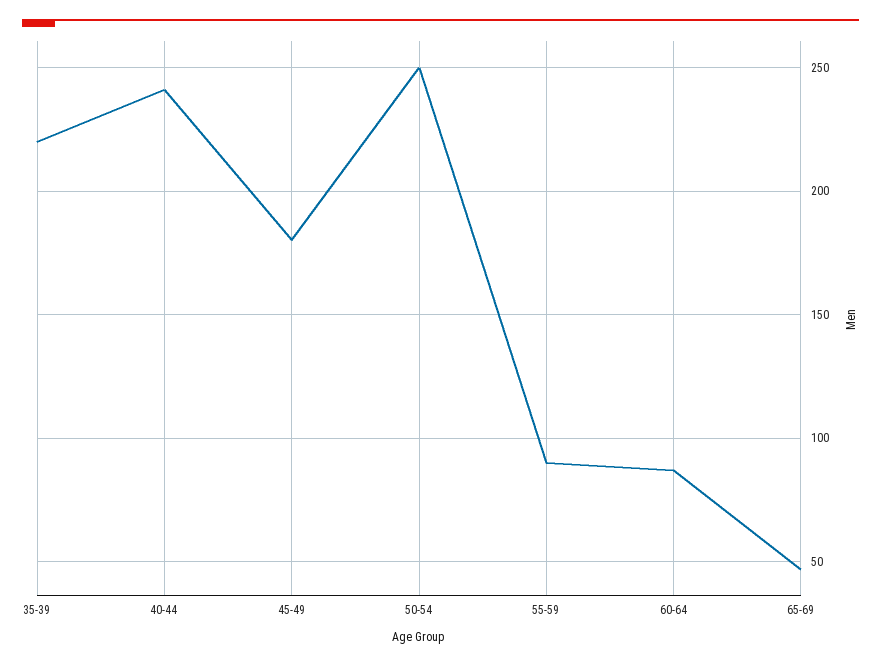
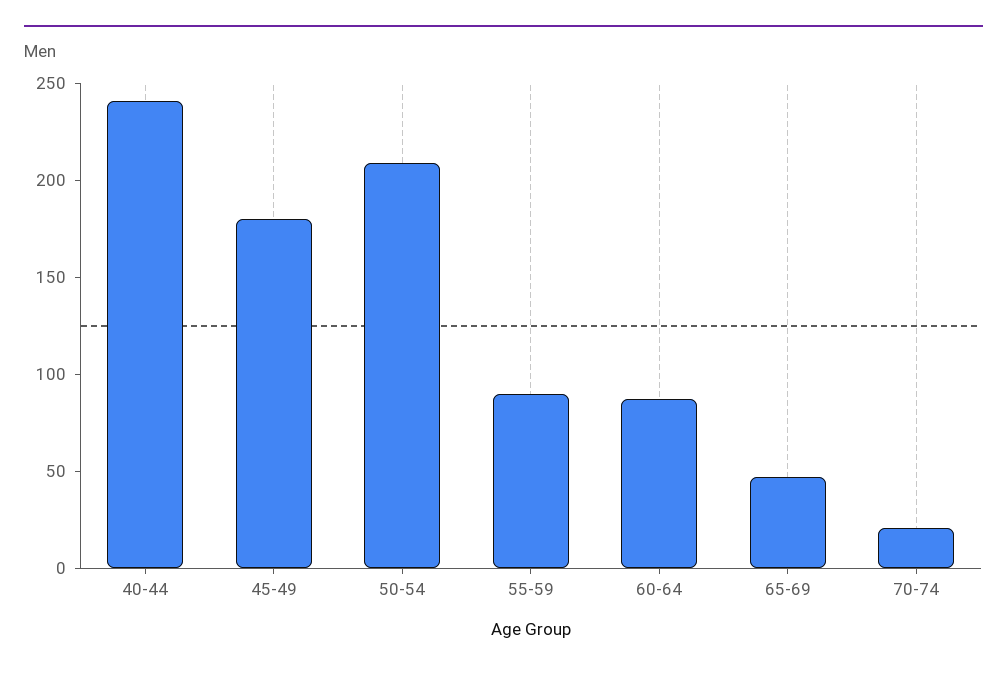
35-39: 220 -> none
50-54: 250 -> 210
70-74: none -> 20

